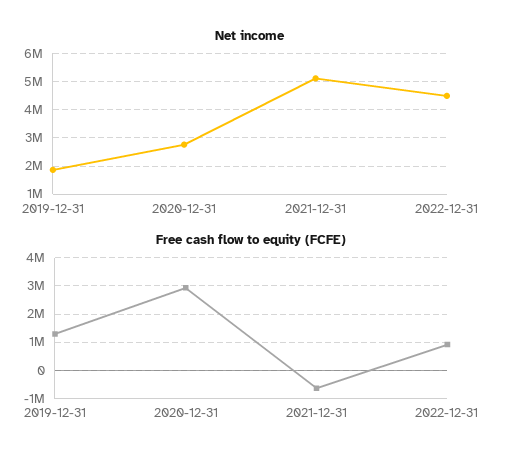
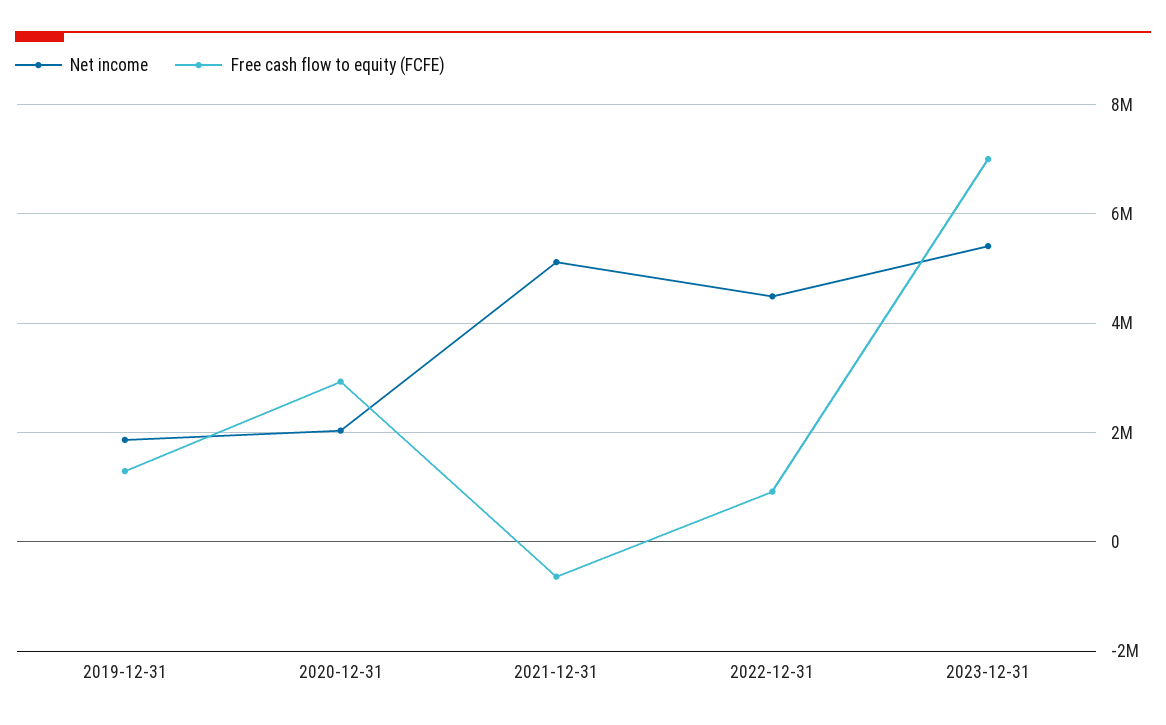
Net income, 2020-12-31: 2750000 -> 2000000
Net income, 2023-12-31: none -> 5400000
Free cash flow to equity (FCFE), 2023-12-31: none -> 7000000

